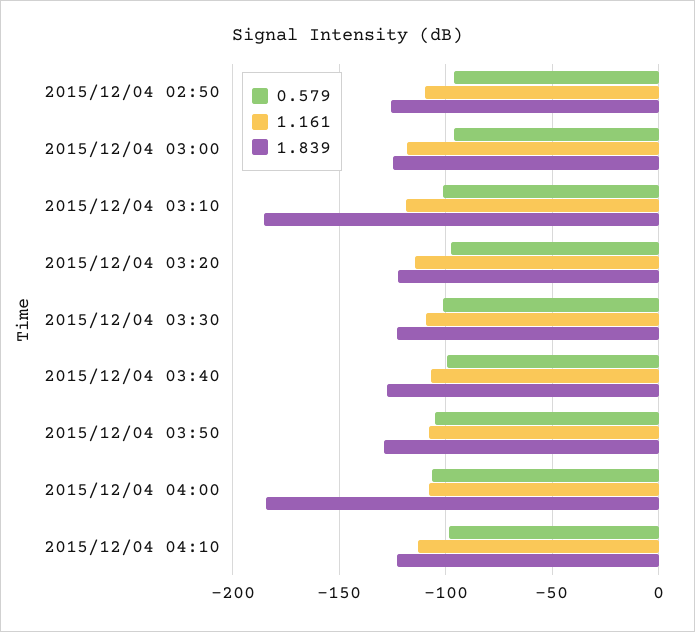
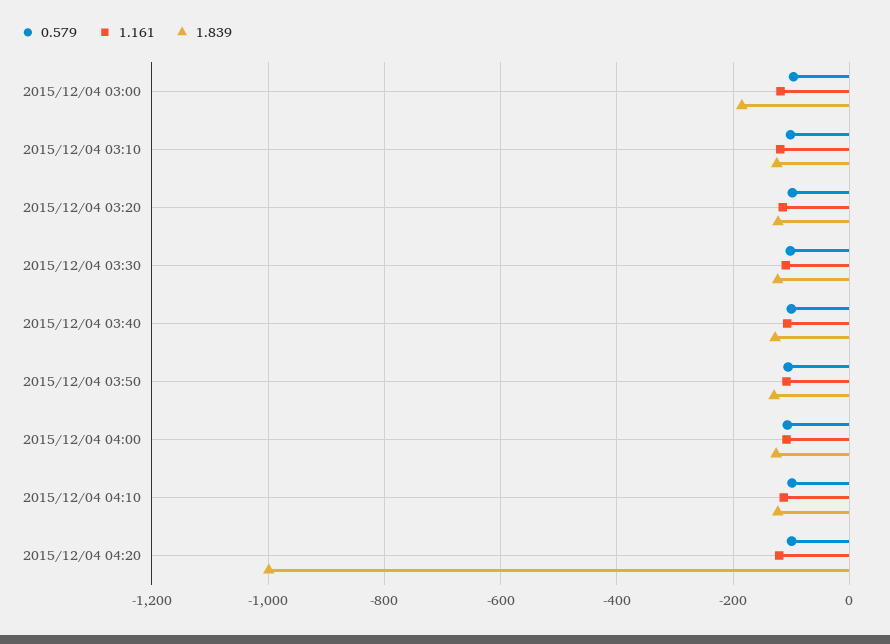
0.579, 2015/12/04 02:50: -95 -> none
1.161, 2015/12/04 02:50: -110 -> none
1.839, 2015/12/04 02:50: -125 -> none
1.839, 2015/12/04 03:00: -125 -> -180
1.839, 2015/12/04 03:10: -185 -> -120
1.839, 2015/12/04 04:00: -185 -> -120
0.579, 2015/12/04 04:20: none -> -100
1.161, 2015/12/04 04:20: none -> -120
1.839, 2015/12/04 04:20: none -> -1000

